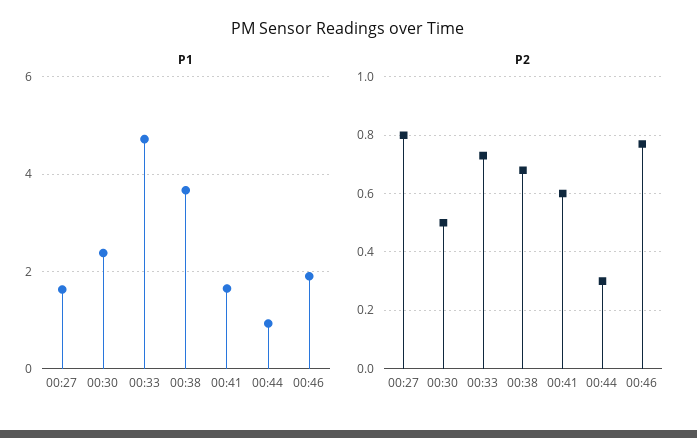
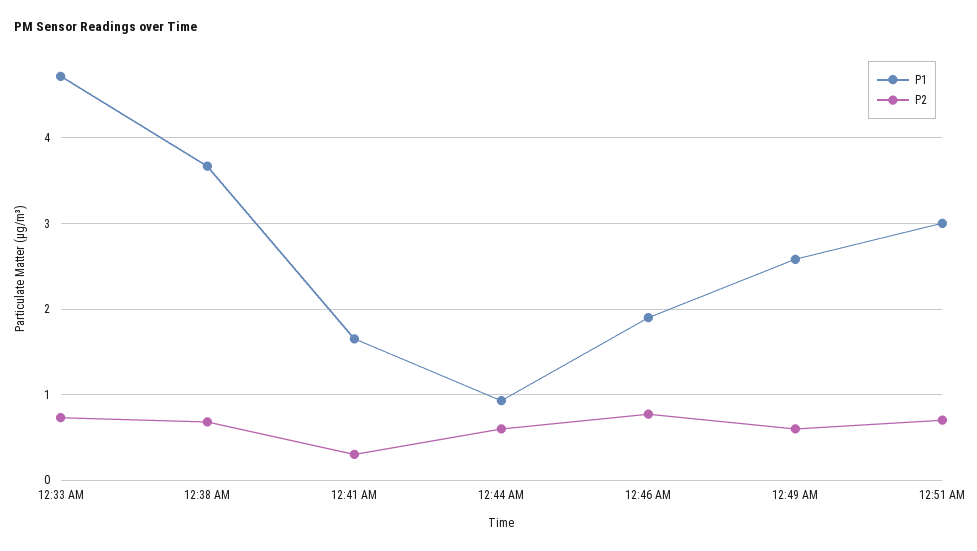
P1, 00:27: 1.6 -> none
P1, 00:30: 2.4 -> none
P2, 00:27: 0.8 -> none
P2, 00:30: 0.5 -> none
P2, 00:41: 0.6 -> 0.3
P2, 00:44: 0.3 -> 0.6
P1, 12:49 AM: none -> 2.6
P2, 12:49 AM: none -> 0.6
P1, 12:51 AM: none -> 3
P2, 12:51 AM: none -> 0.7

